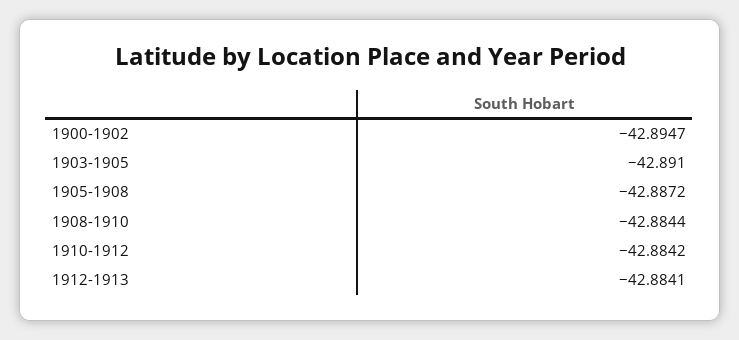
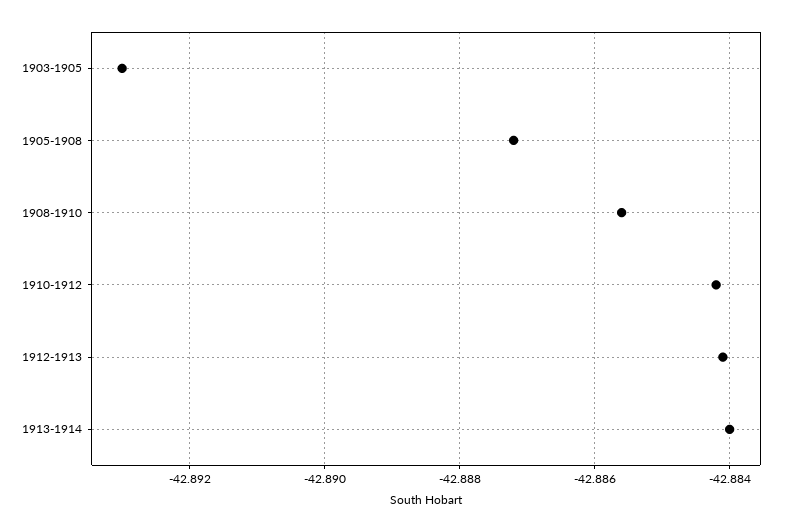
1900-1902: -42.8947 -> none
1903-1905: -42.891 -> -42.893
1908-1910: -42.8844 -> -42.8855
1913-1914: none -> -42.884

